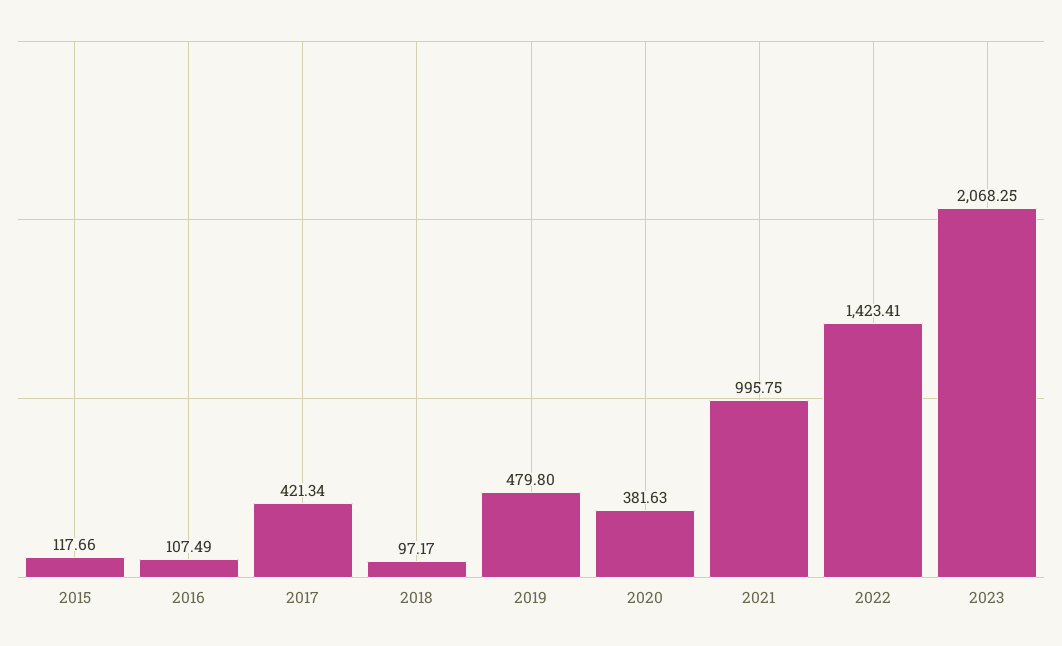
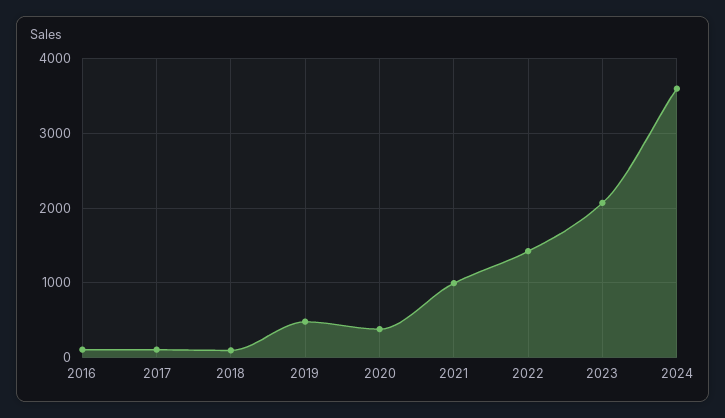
2015: 117.66 -> none
2017: 421.34 -> 100
2024: none -> 3600

